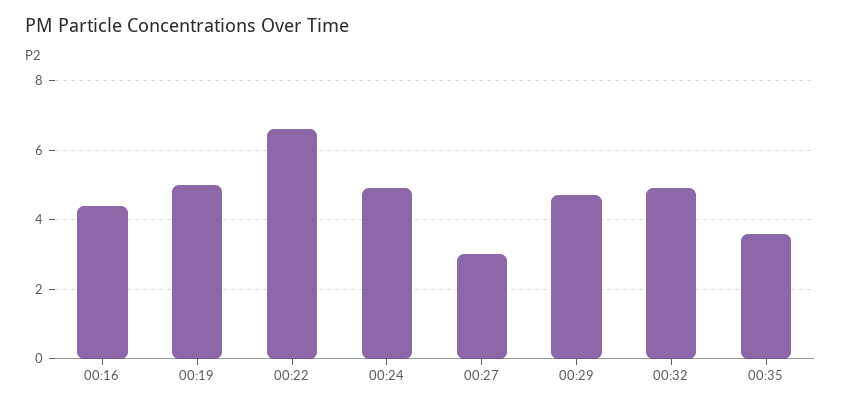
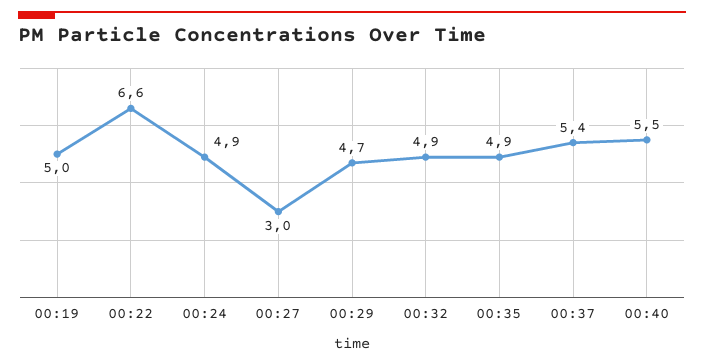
00:16: 4.5 -> none
00:35: 3.5 -> 4.9
00:37: none -> 5.4
00:40: none -> 5.5

